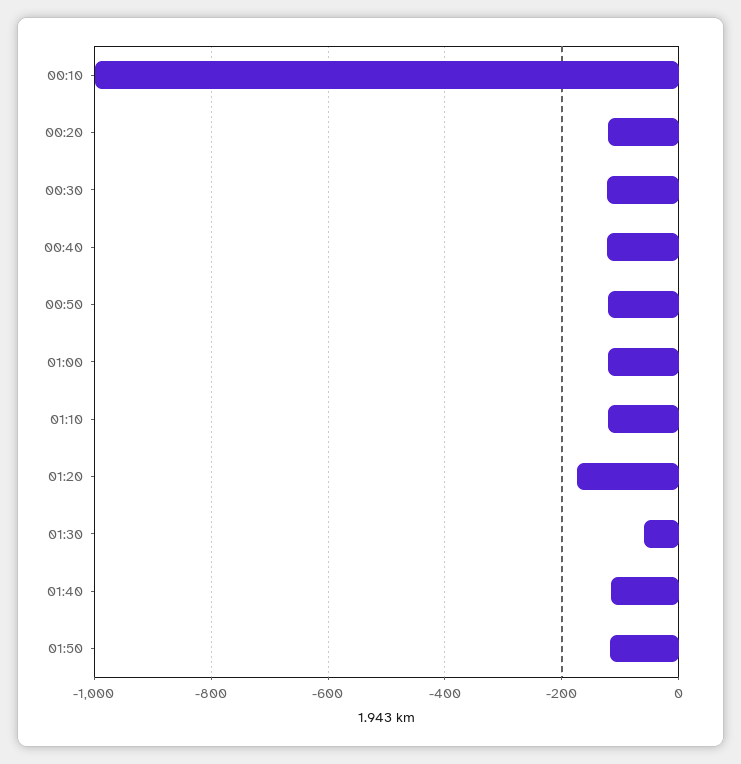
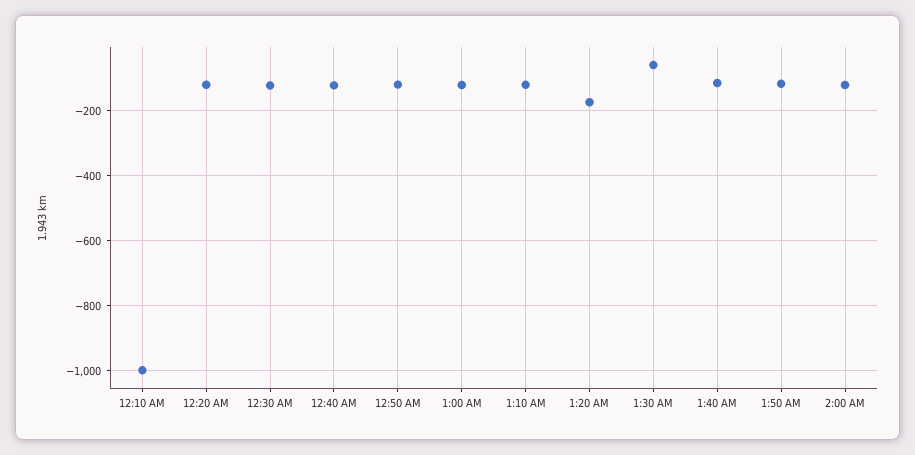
2:00 AM: none -> -120

